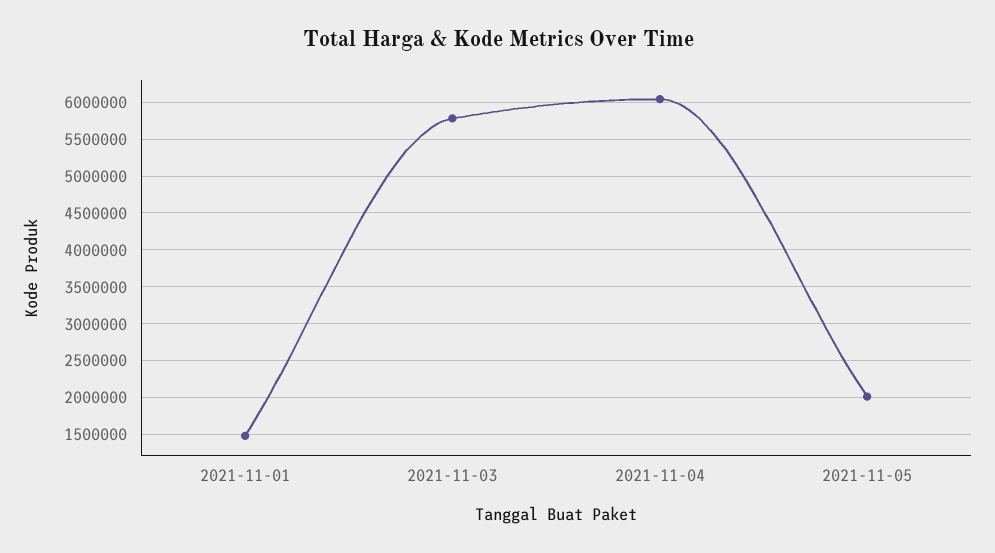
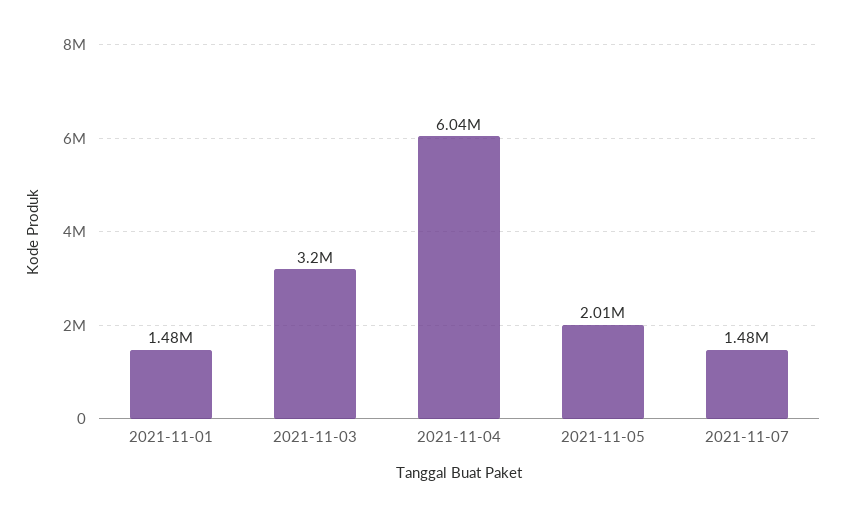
2021-11-03: 5800000 -> 3200000
2021-11-07: none -> 1480000

